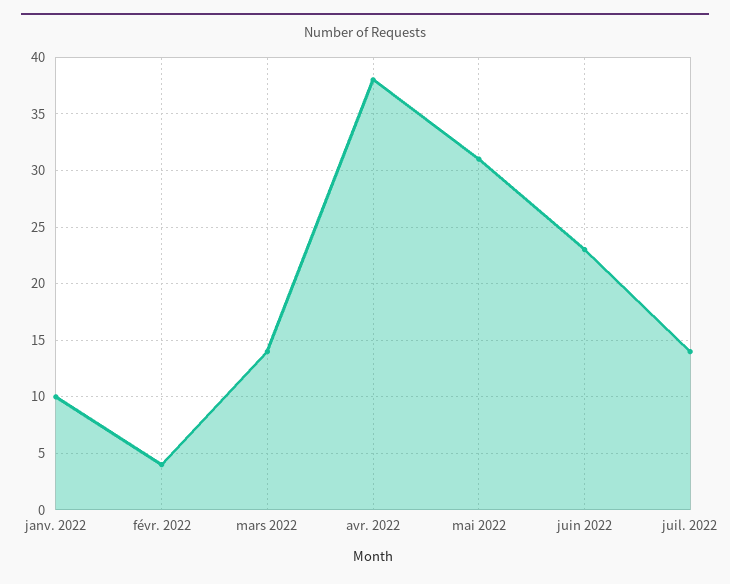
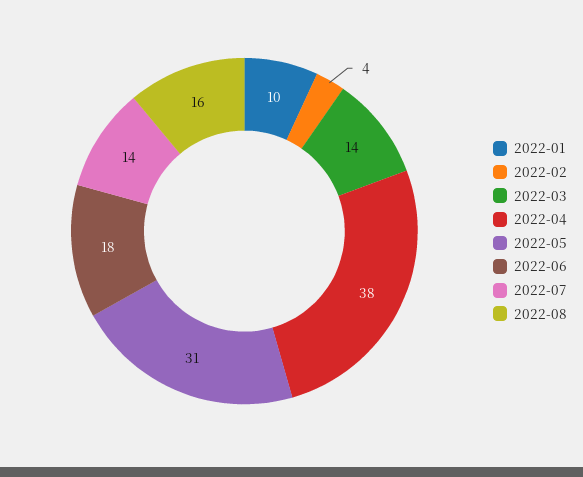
juin 2022: 23 -> 18
2022-08: none -> 16

